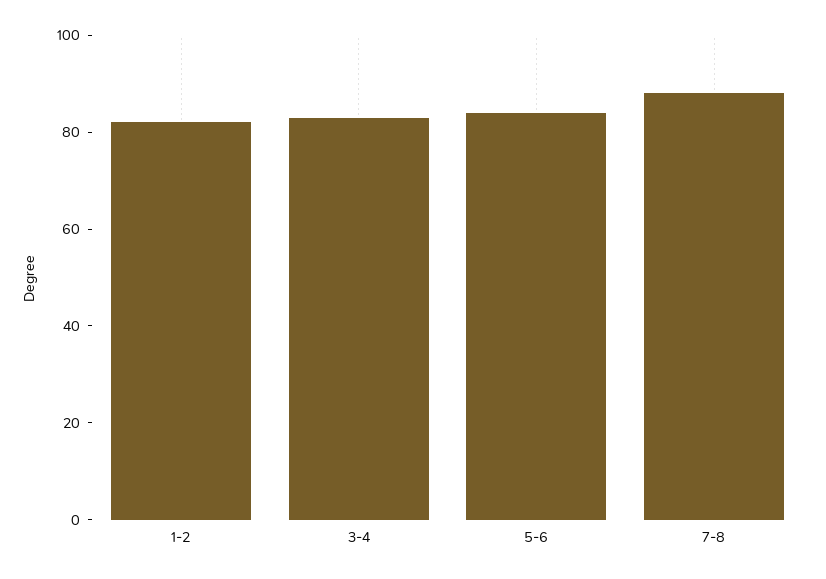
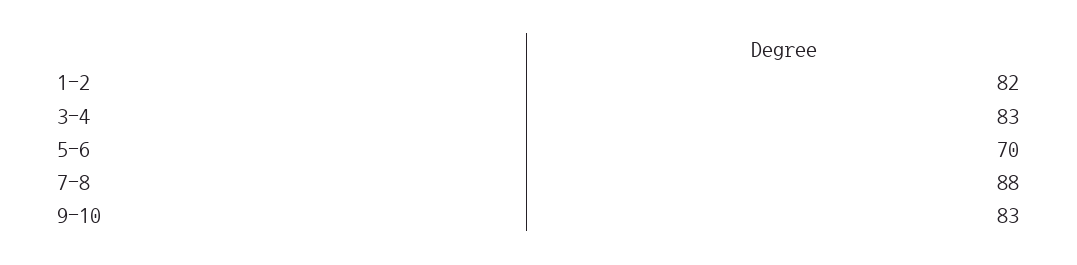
5-6: 85 -> 70
9-10: none -> 83

